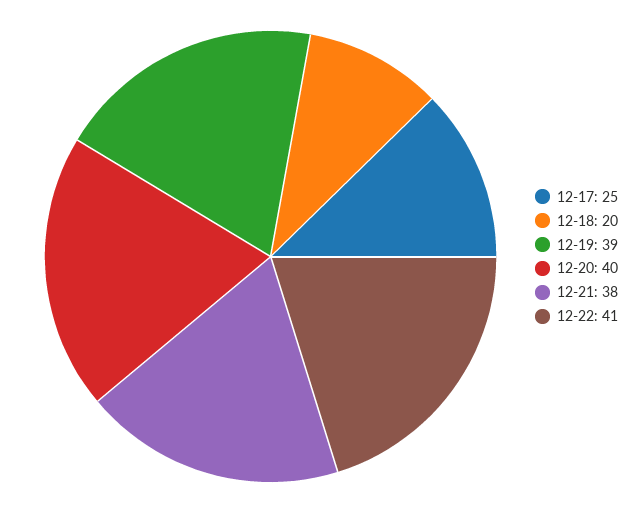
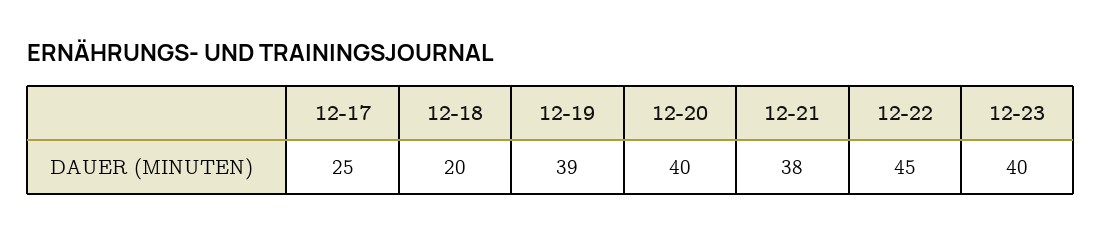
12-22: 41 -> 45
12-23: none -> 40

